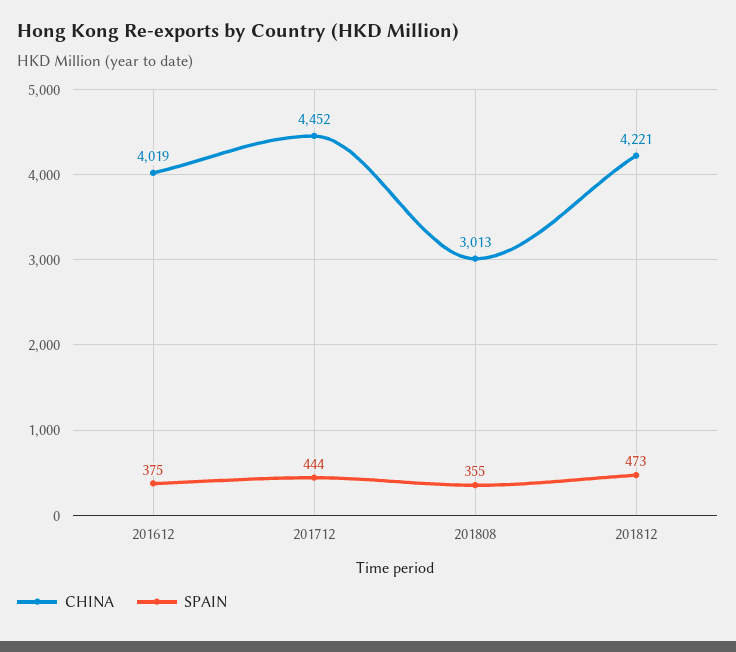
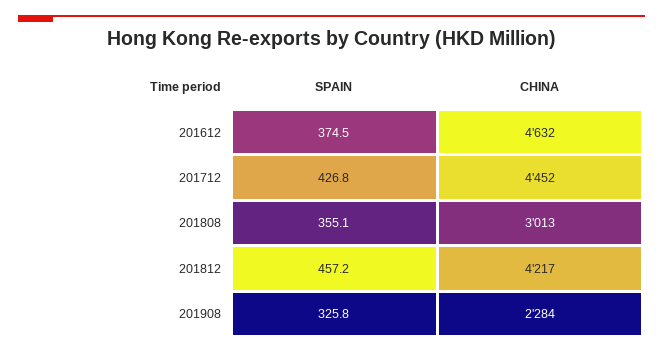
CHINA, 201612: 4019 -> 4632
SPAIN, 201712: 444 -> 426.8
CHINA, 201812: 4221 -> 4217
SPAIN, 201812: 473 -> 457.2
SPAIN, 201908: none -> 325.8
CHINA, 201908: none -> 2284

